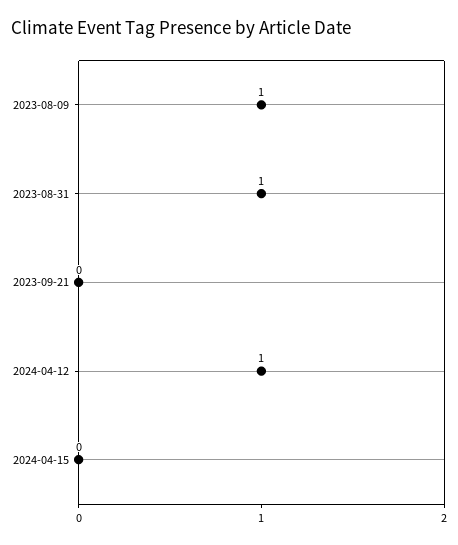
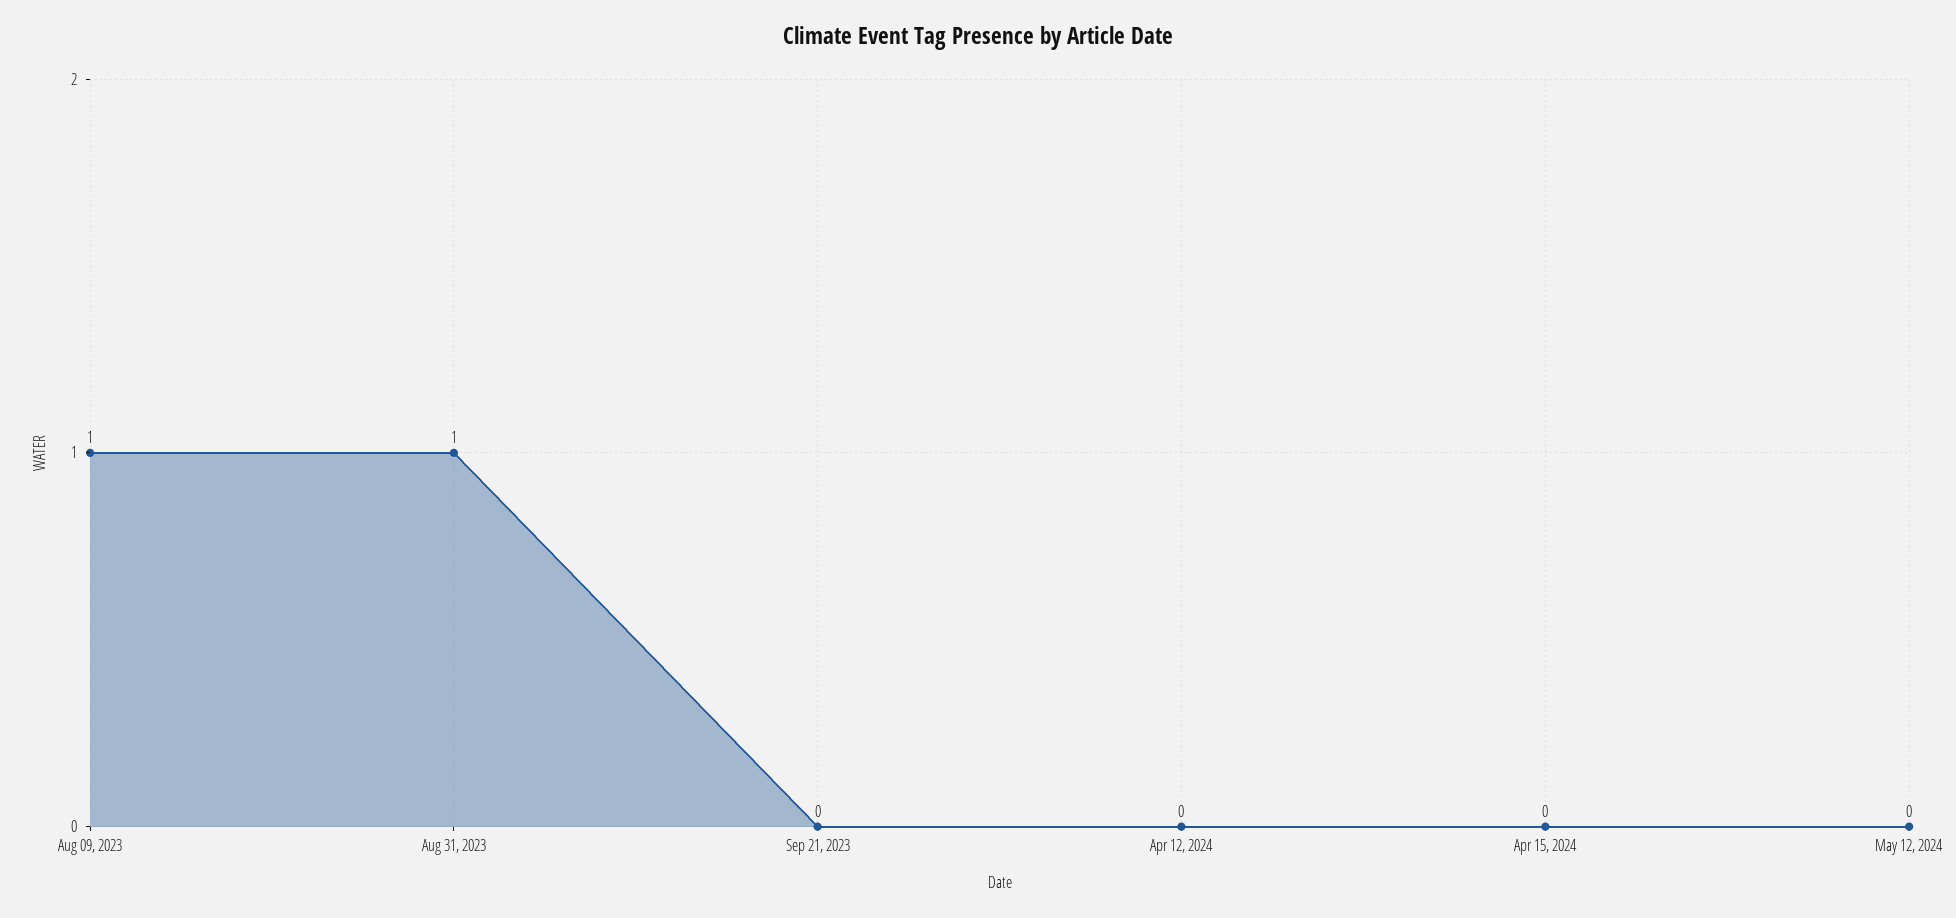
2024-04-12: 1 -> 0
May 12, 2024: none -> 0

